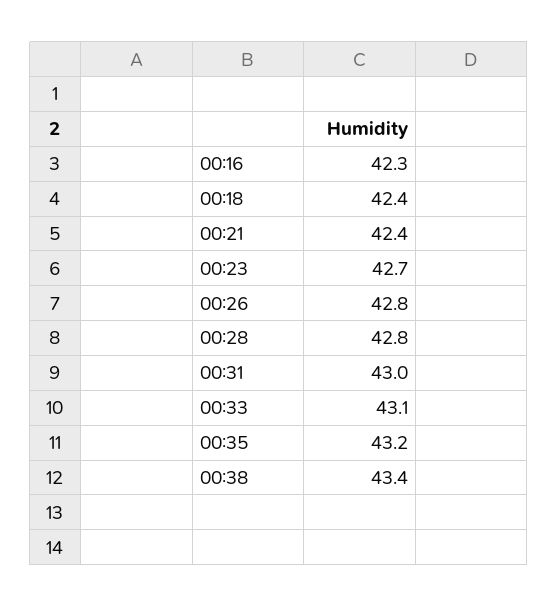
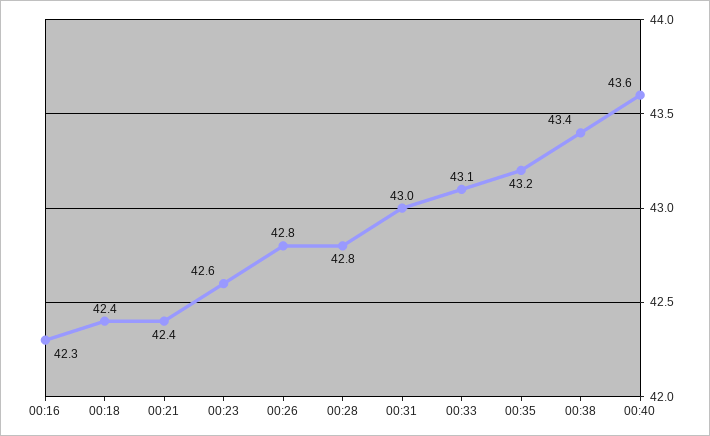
00:23: 42.7 -> 42.6
00:40: none -> 43.6

